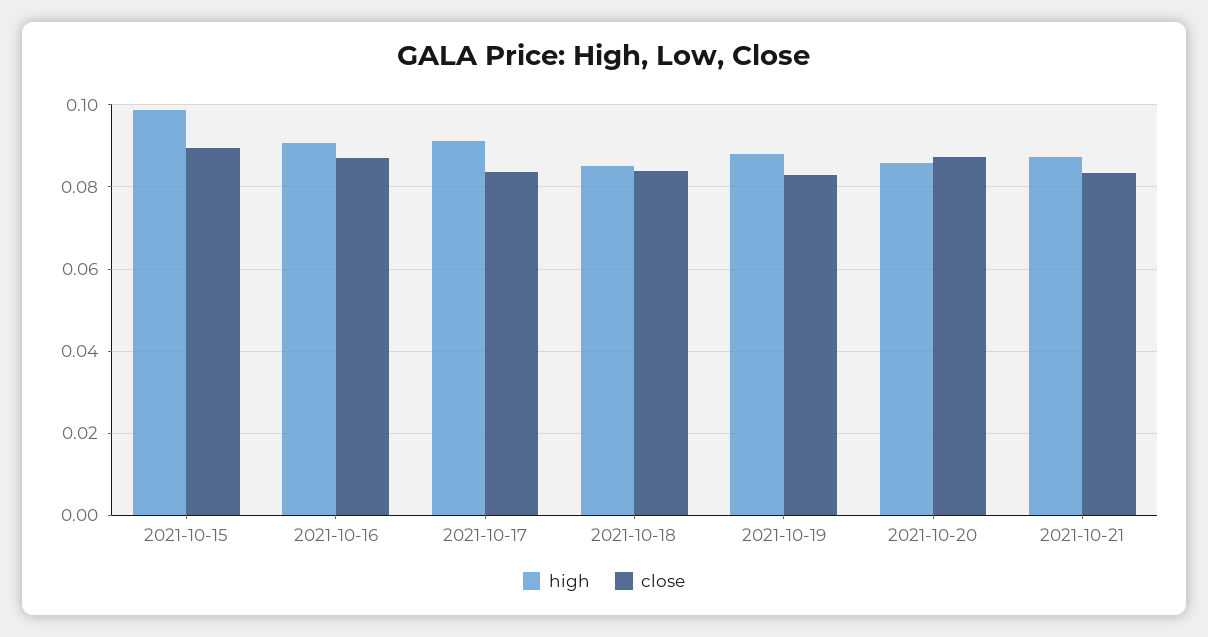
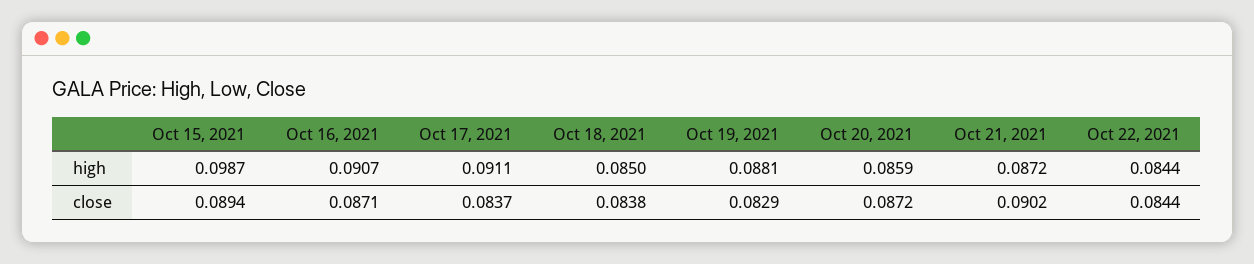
close, 2021-10-21: 0.084 -> 0.0902
high, Oct 22, 2021: none -> 0.0844
close, Oct 22, 2021: none -> 0.0844

